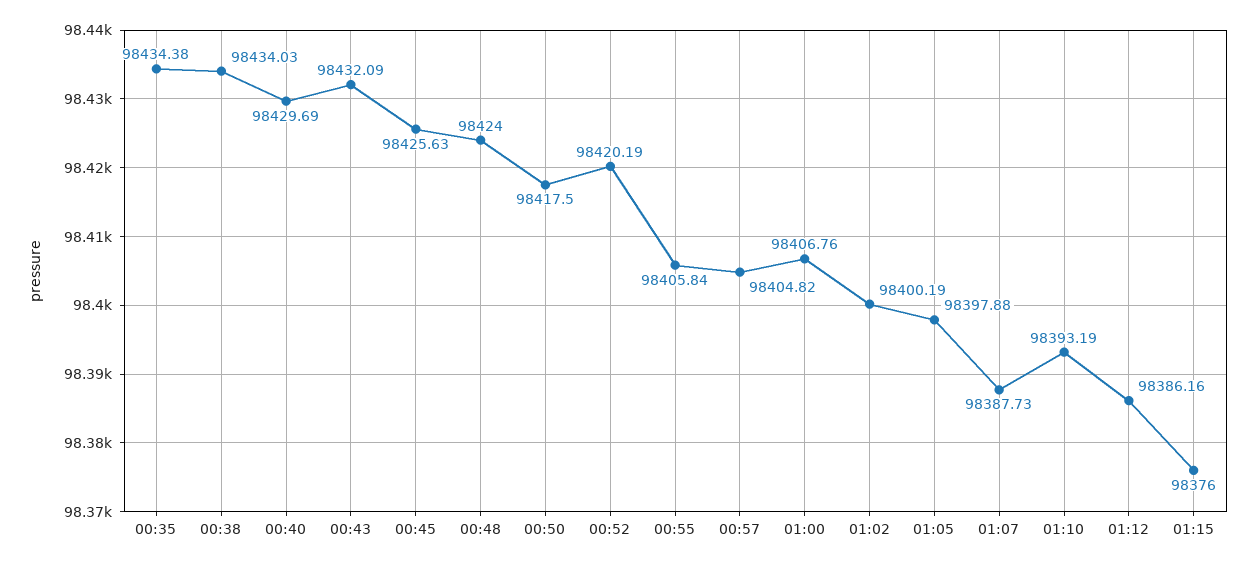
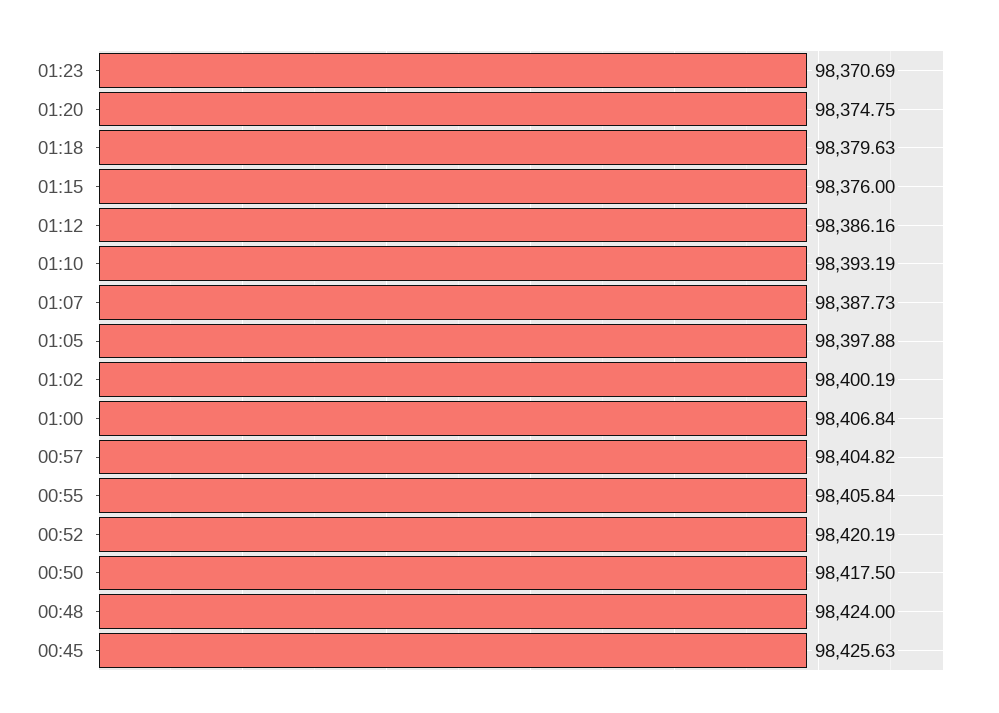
00:35: 98434.38 -> none
00:38: 98434.03 -> none
00:40: 98429.69 -> none
00:43: 98432.09 -> none
01:00: 98406.76 -> 98406.84
01:23: none -> 98370.69
01:20: none -> 98374.75
01:18: none -> 98379.63

